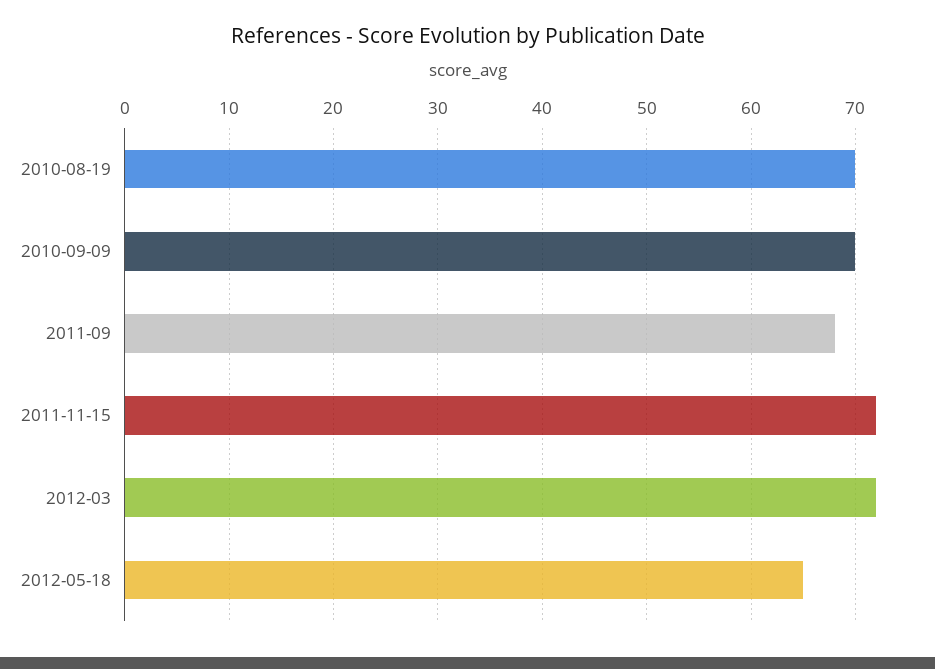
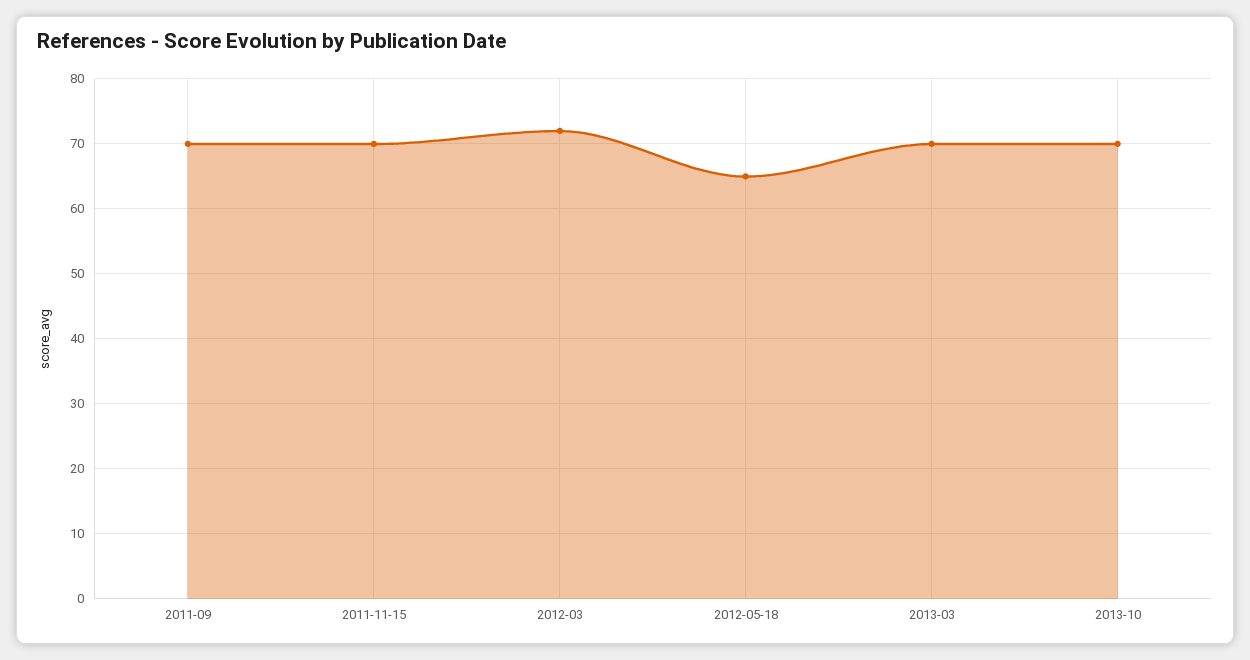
2010-08-19: 70 -> none
2010-09-09: 70 -> none
2011-09: 68 -> 70
2011-11-15: 72 -> 70
2013-03: none -> 70
2013-10: none -> 70

